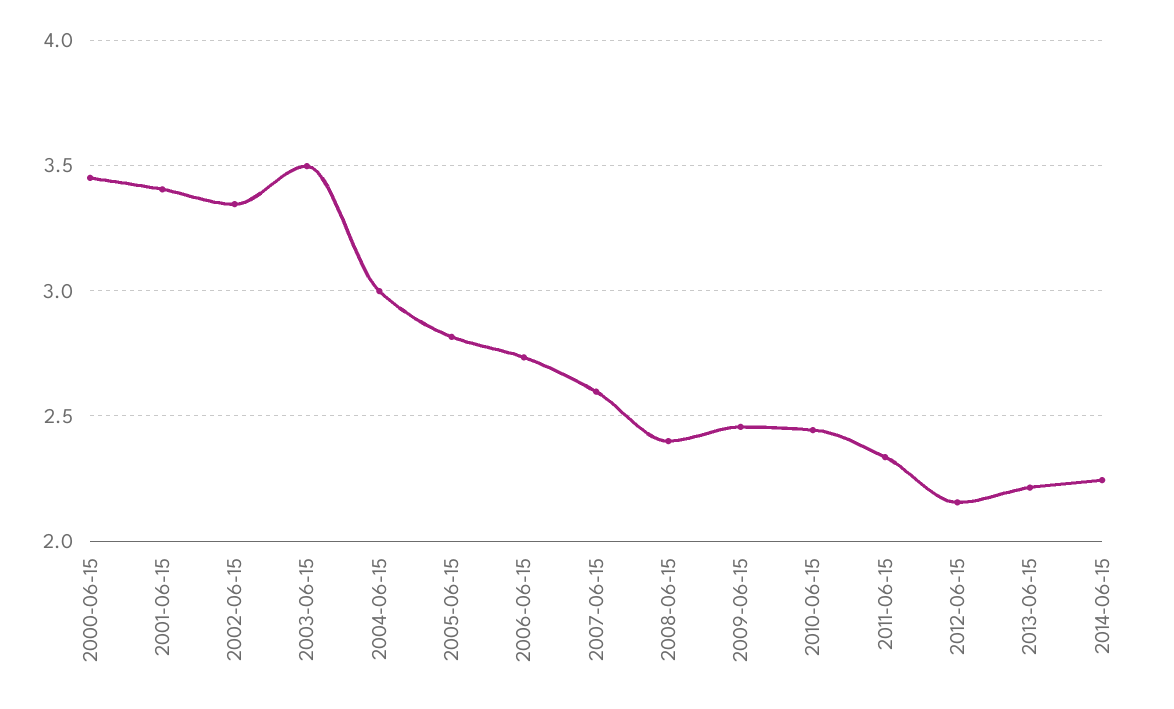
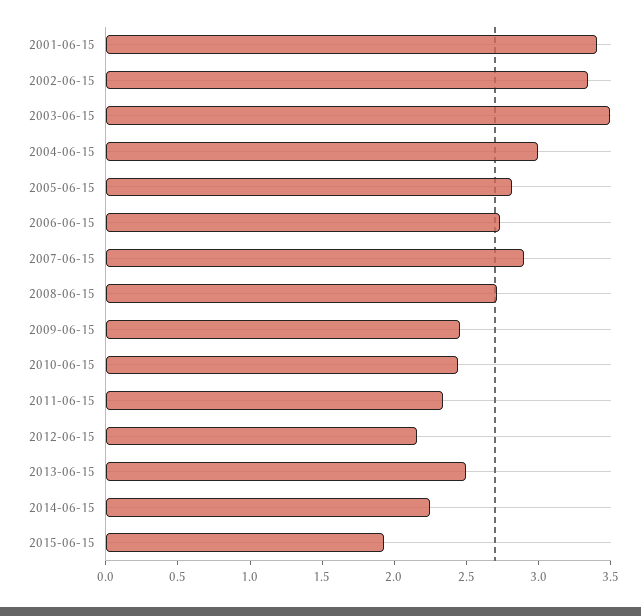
2000-06-15: 3.45 -> none
2007-06-15: 2.6 -> 2.9
2008-06-15: 2.4 -> 2.7
2013-06-15: 2.2 -> 2.5
2015-06-15: none -> 1.9

